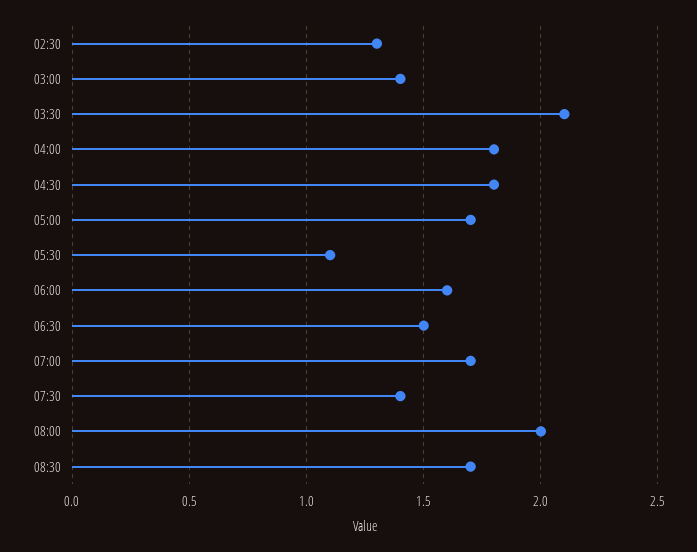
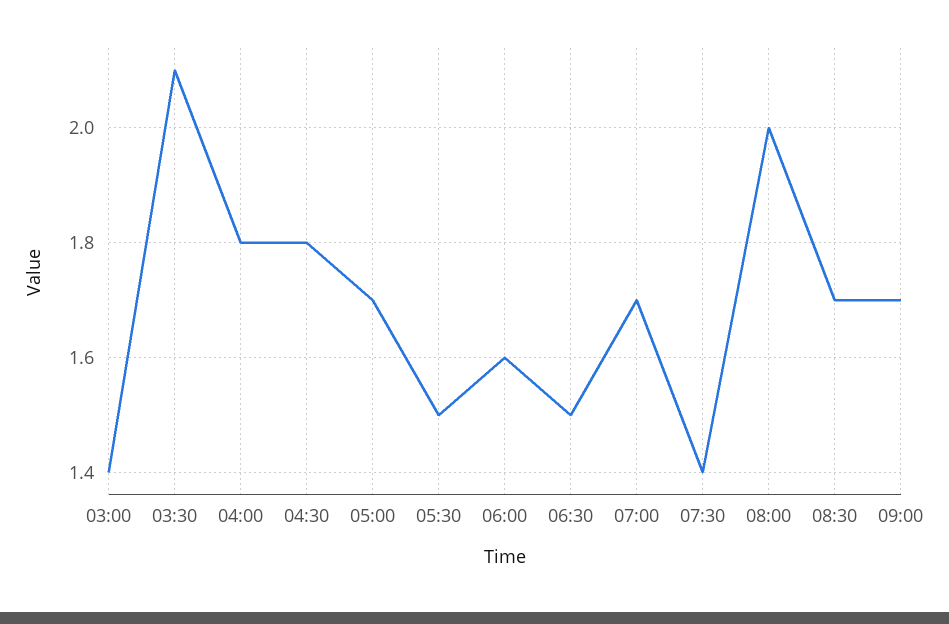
02:30: 1.3 -> none
05:30: 1.1 -> 1.5
09:00: none -> 1.7

